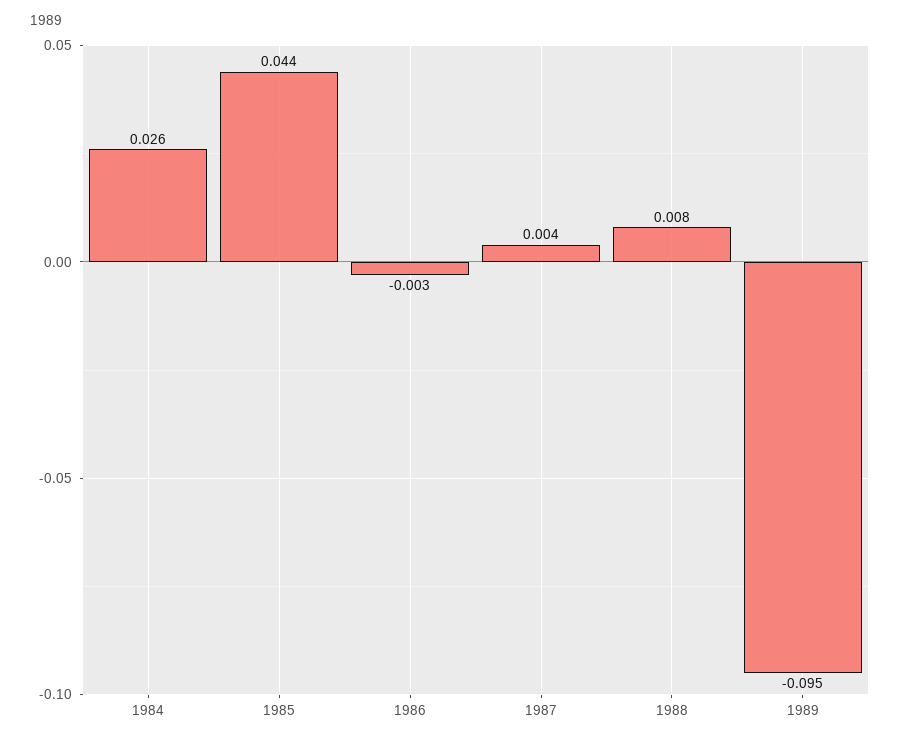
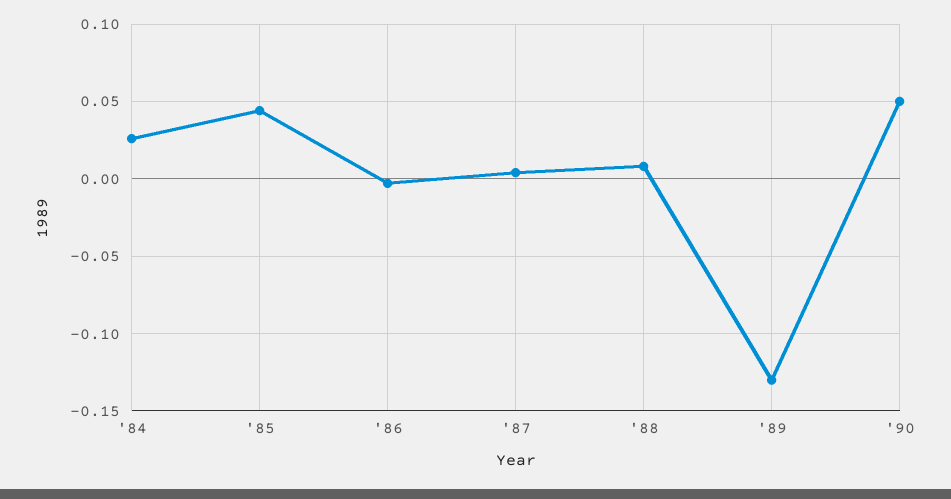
1989: -0.095 -> -0.13
'90: none -> 0.05

